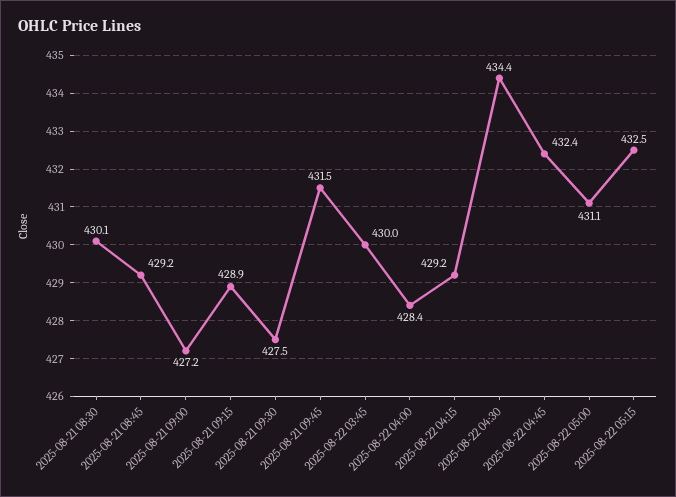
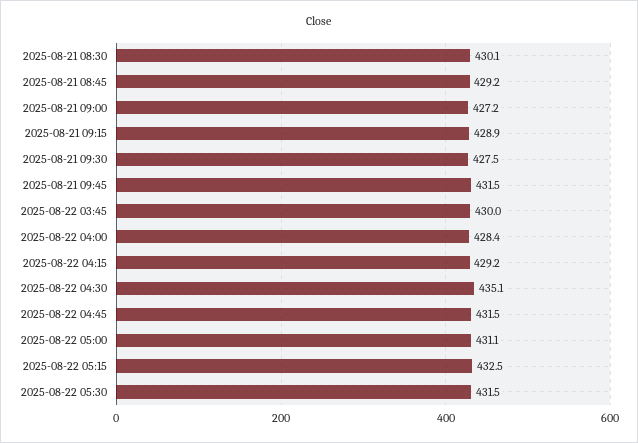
2025-08-22 04:30: 434.4 -> 435.1
2025-08-22 04:45: 432.4 -> 431.5
2025-08-22 05:30: none -> 431.5

